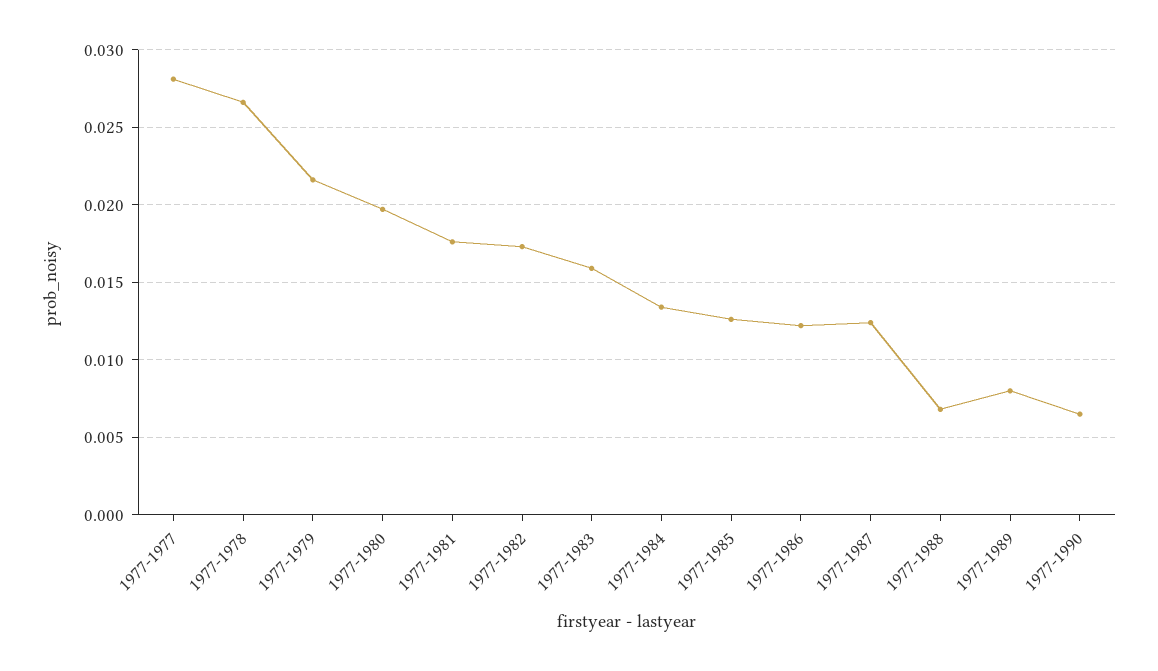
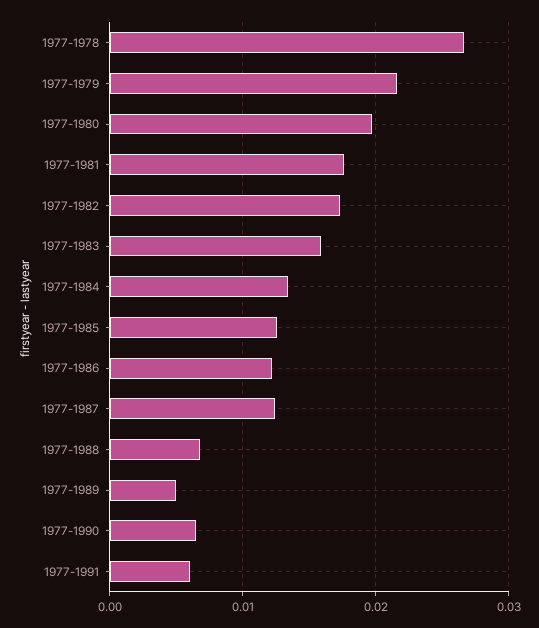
1977-1977: 0.028 -> none
1977-1989: 0.008 -> 0.005
1977-1991: none -> 0.006

